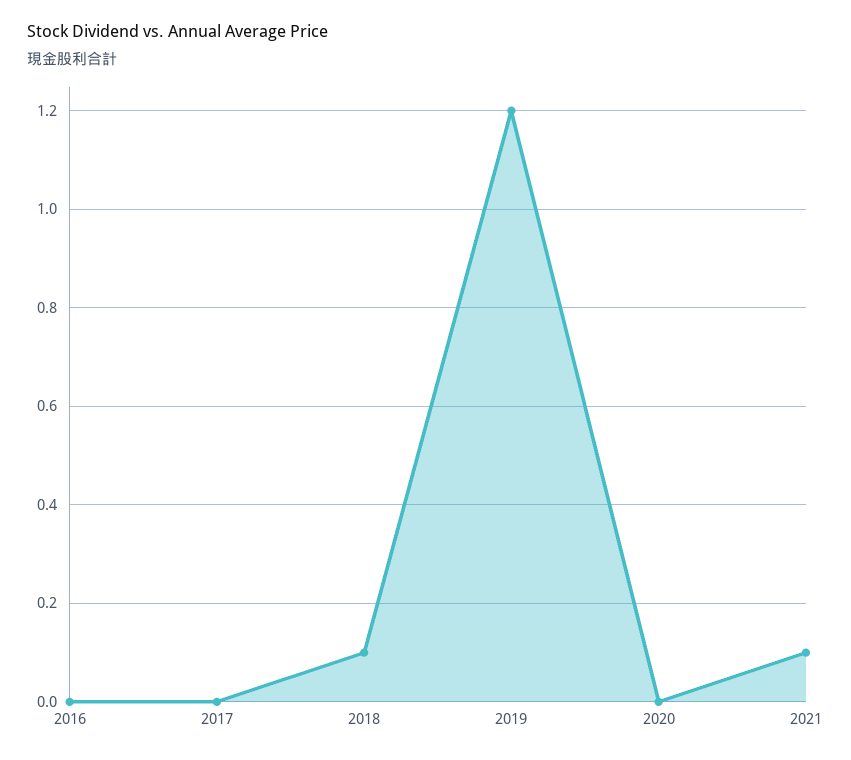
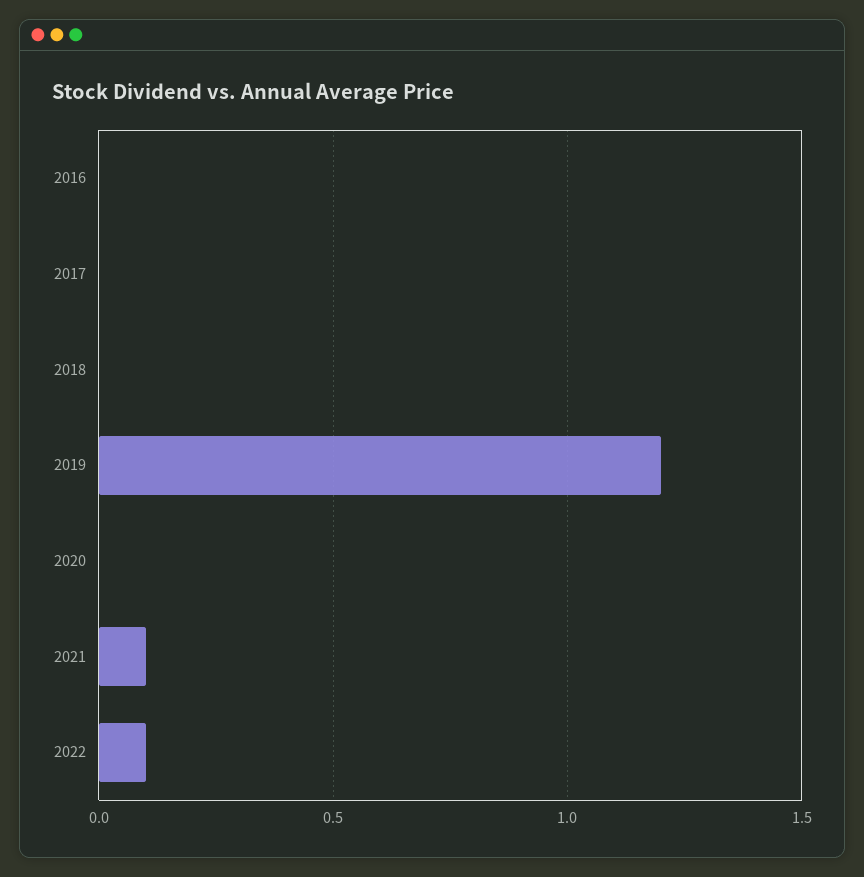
2018: 0.1 -> 0
2022: none -> 0.1

